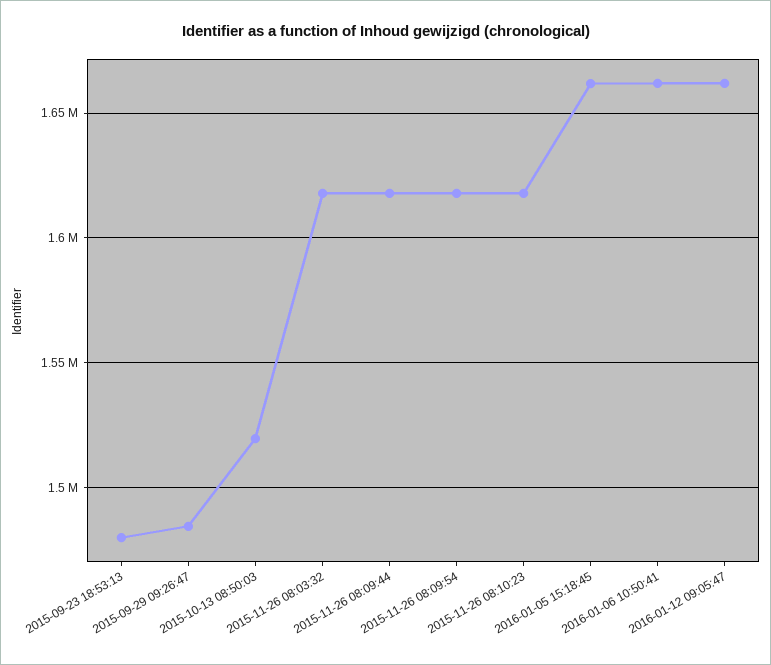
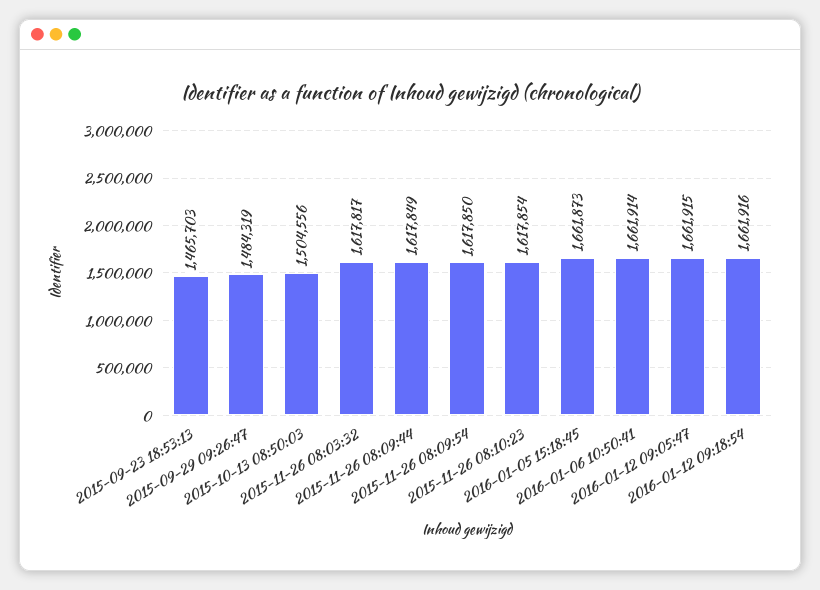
2015-09-23 18:53:13: 1480000 -> 1465703
2015-10-13 08:50:03: 1520000 -> 1504556
2016-01-12 09:18:54: none -> 1661916

